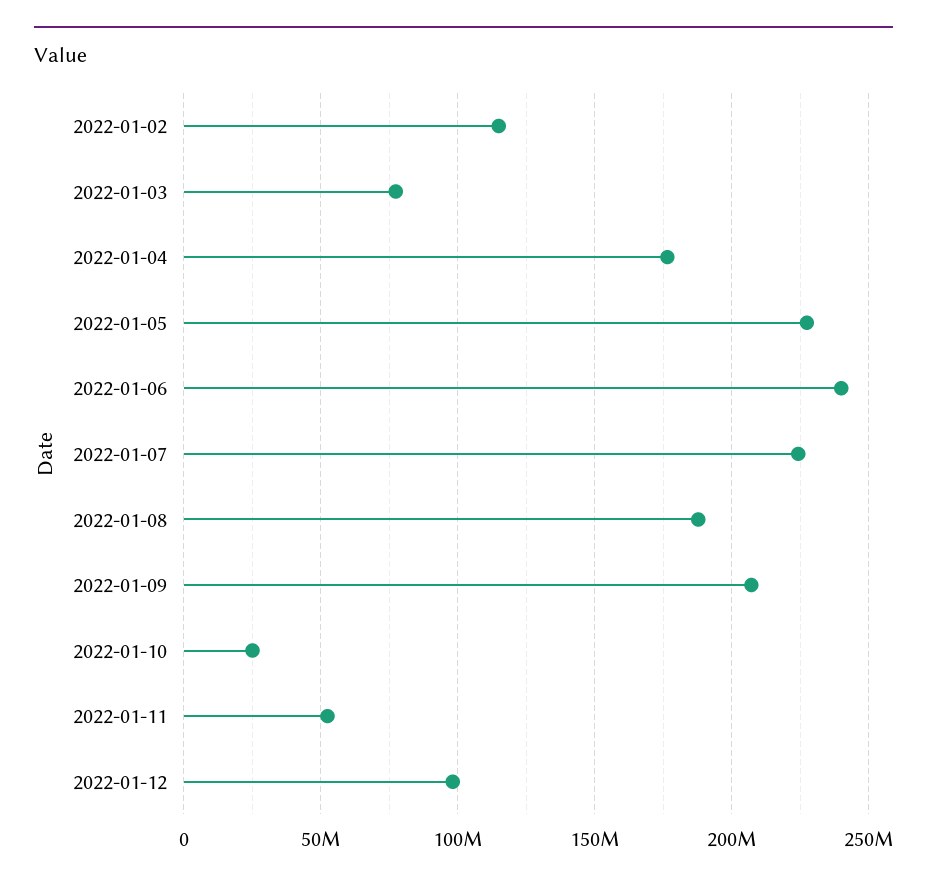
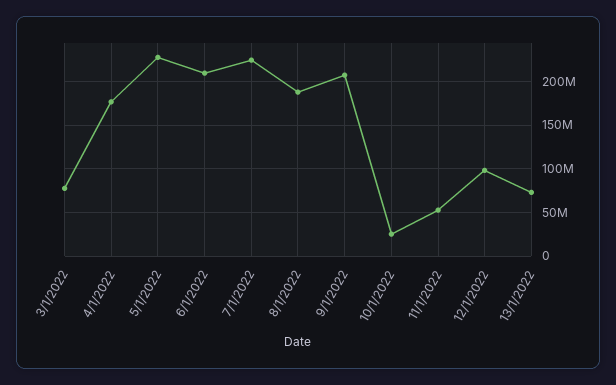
2022-01-02: 115000000 -> none
2022-01-06: 240000000 -> 210000000
13/1/2022: none -> 70000000

